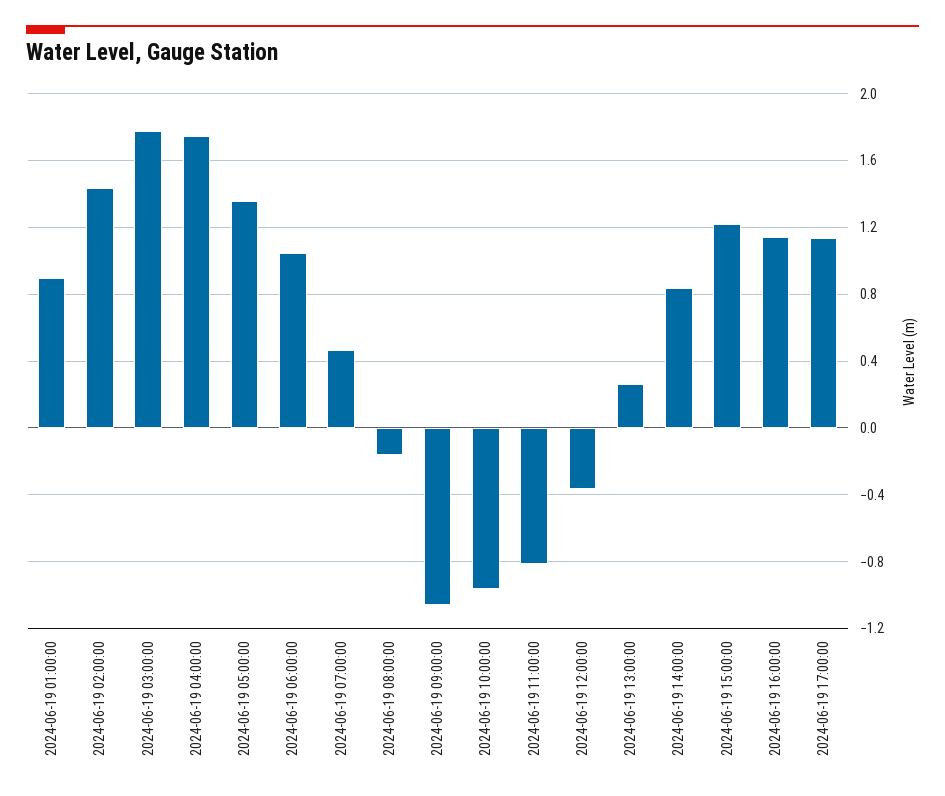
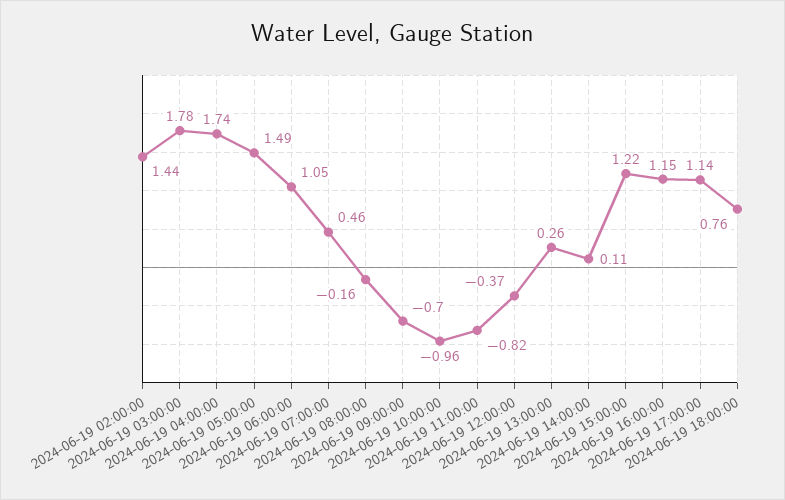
2024-06-19 01:00:00: 0.9 -> none
2024-06-19 05:00:00: 1.35 -> 1.49
2024-06-19 09:00:00: -1.05 -> -0.7
2024-06-19 14:00:00: 0.85 -> 0.11
2024-06-19 18:00:00: none -> 0.76

